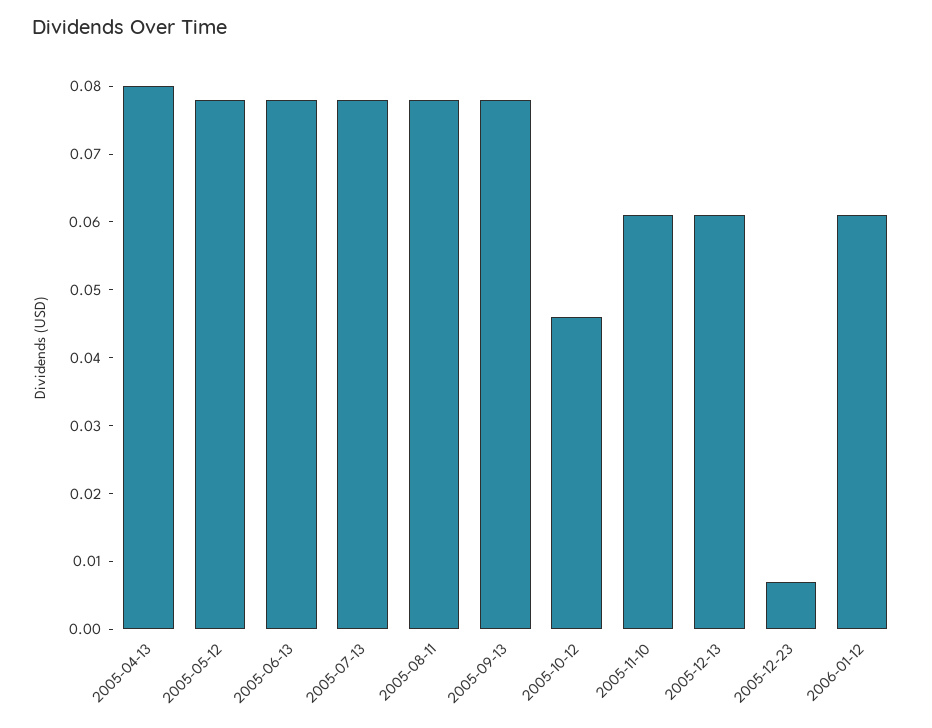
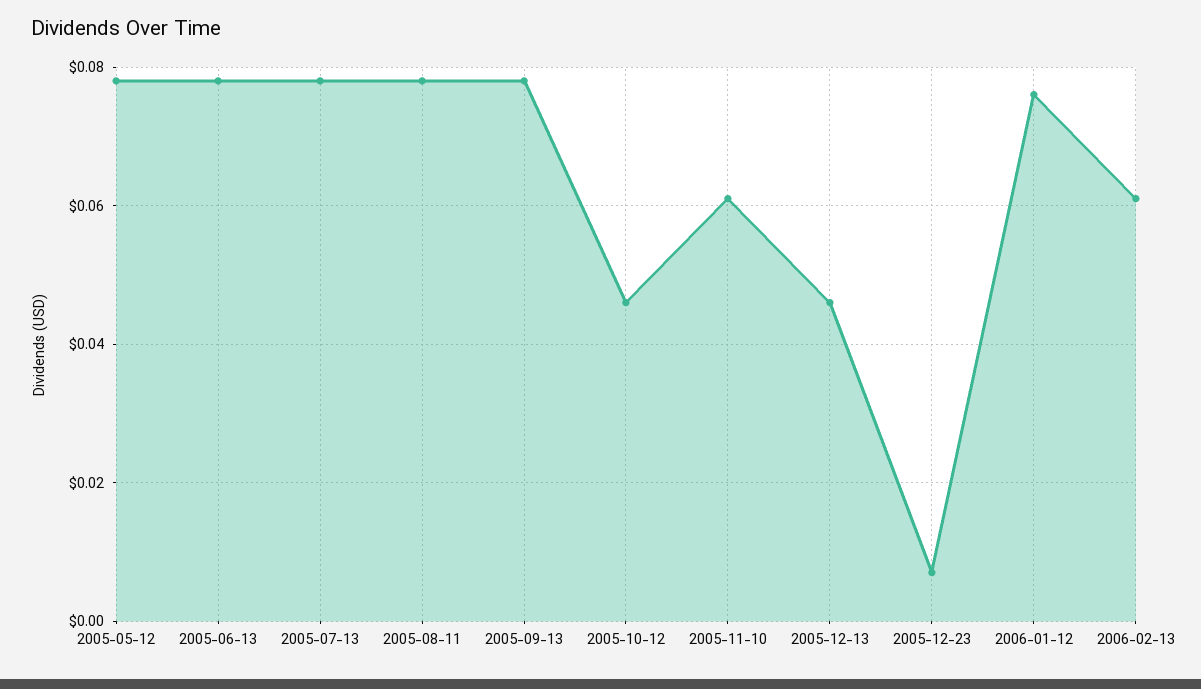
2005-04-13: 0.08 -> none
2005-12-13: 0.06 -> 0.045
2006-01-12: 0.06 -> 0.075
2006-02-13: none -> 0.06

